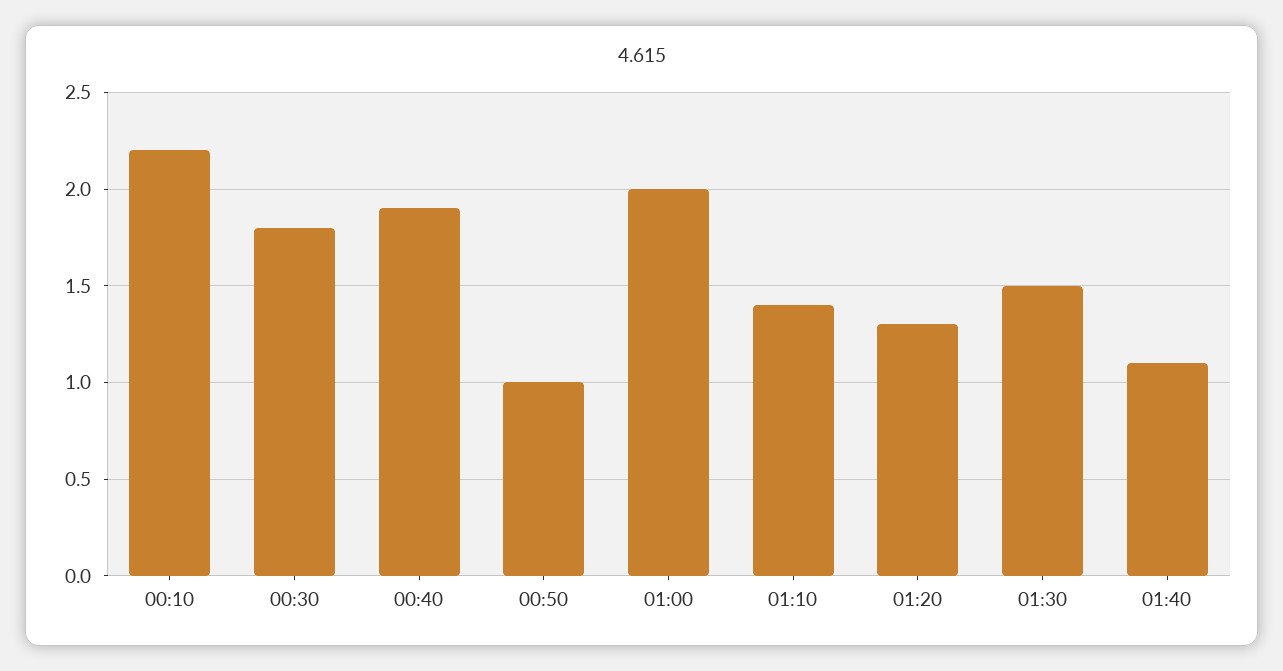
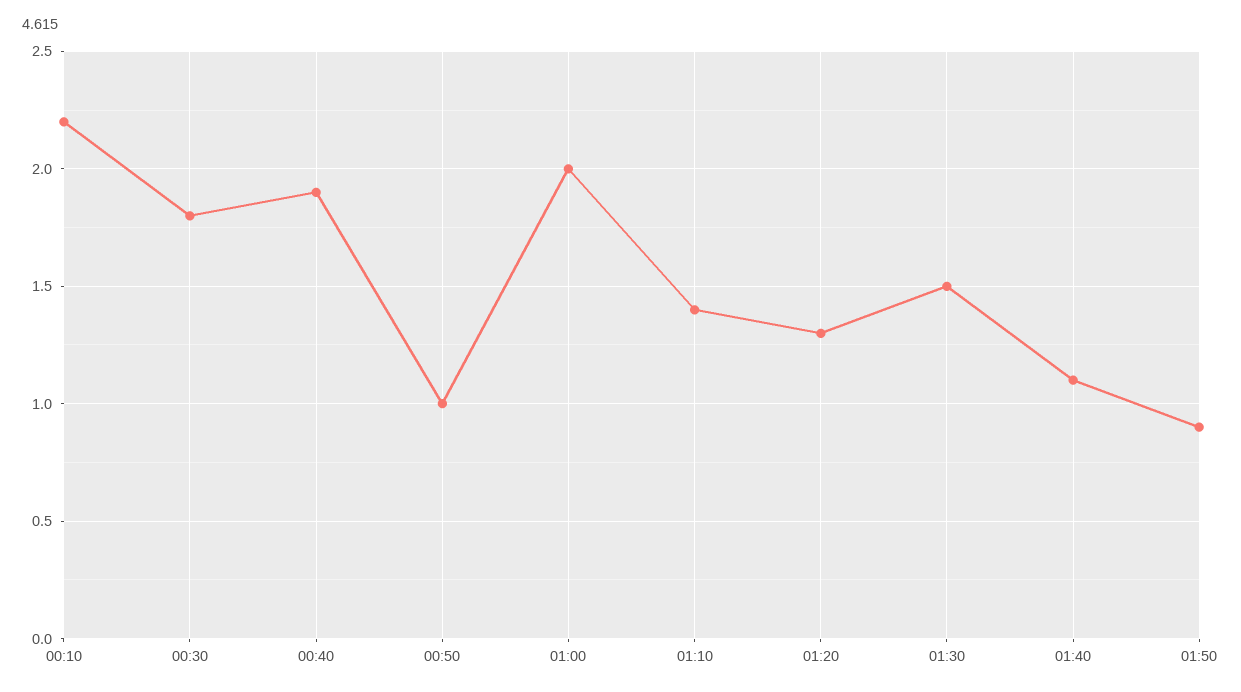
01:50: none -> 0.9

